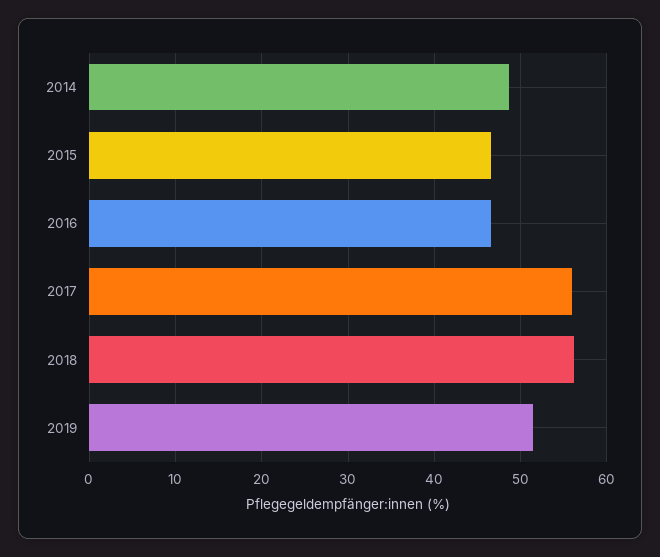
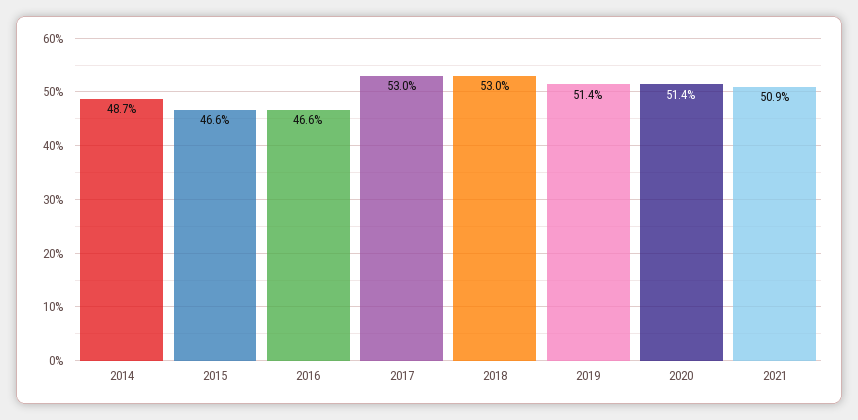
2017: 56 -> 53
2018: 56 -> 53
2020: none -> 51.4
2021: none -> 50.9

